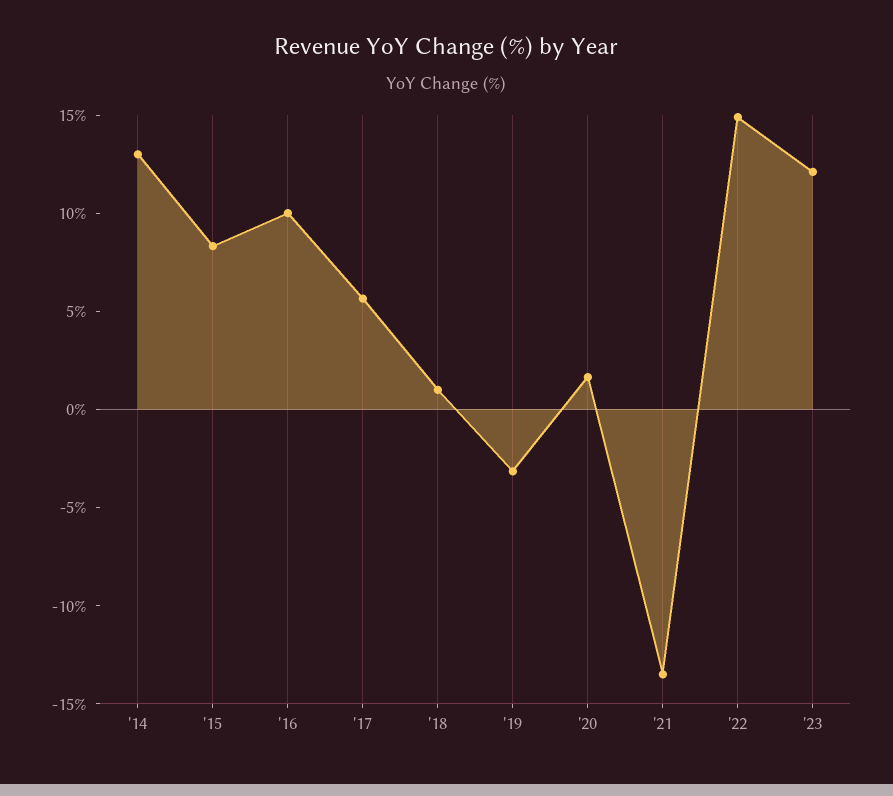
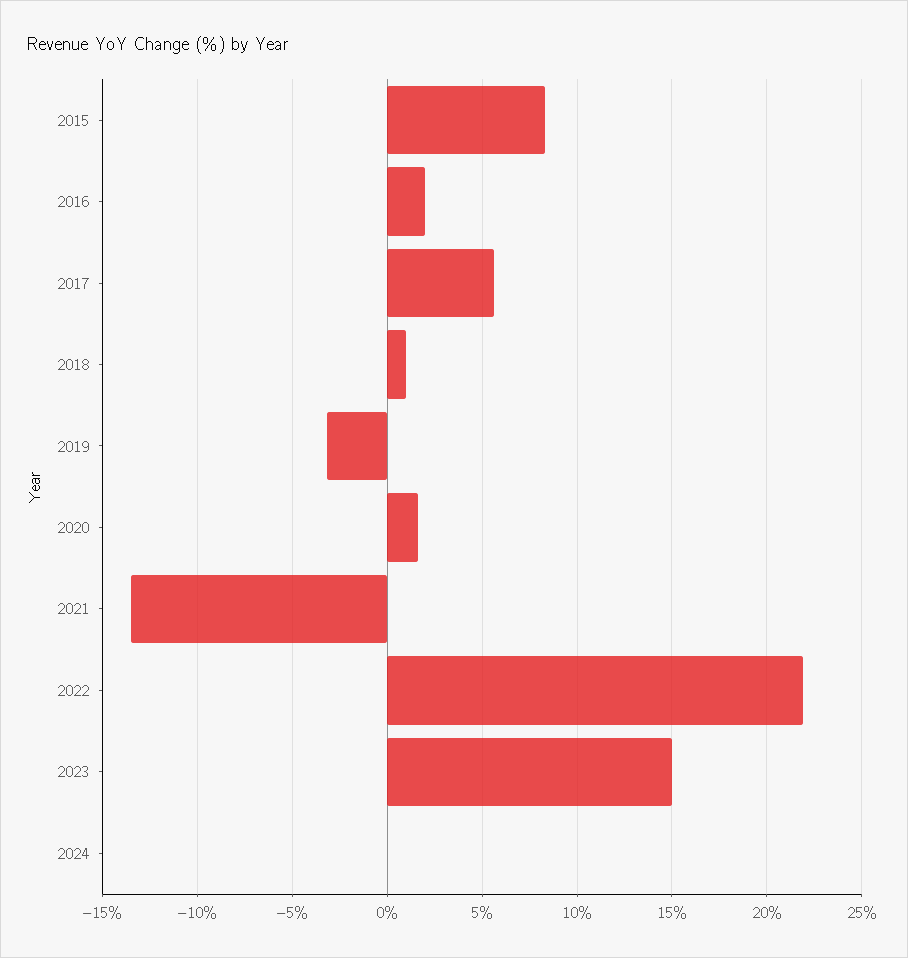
'14: 13 -> none
'16: 10 -> 2
'22: 15 -> 22
'23: 12 -> 15
2024: none -> 0

